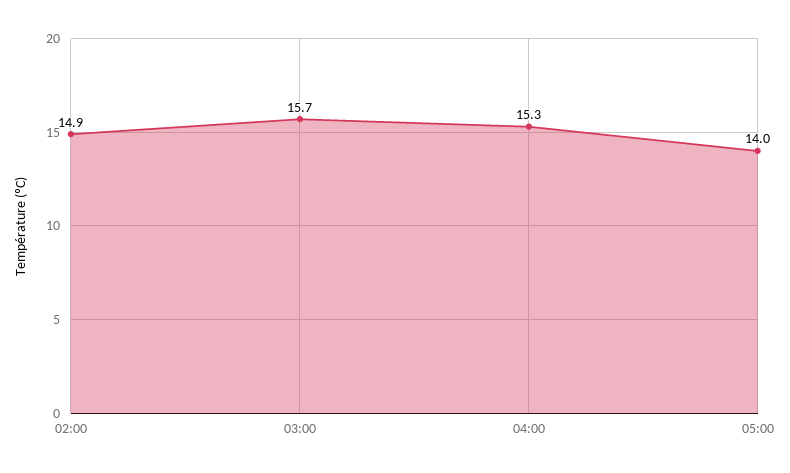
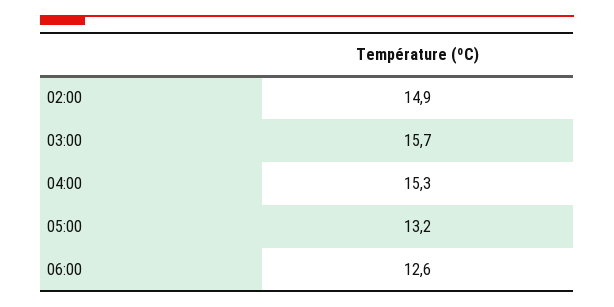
05:00: 14 -> 13.2
06:00: none -> 12.6

